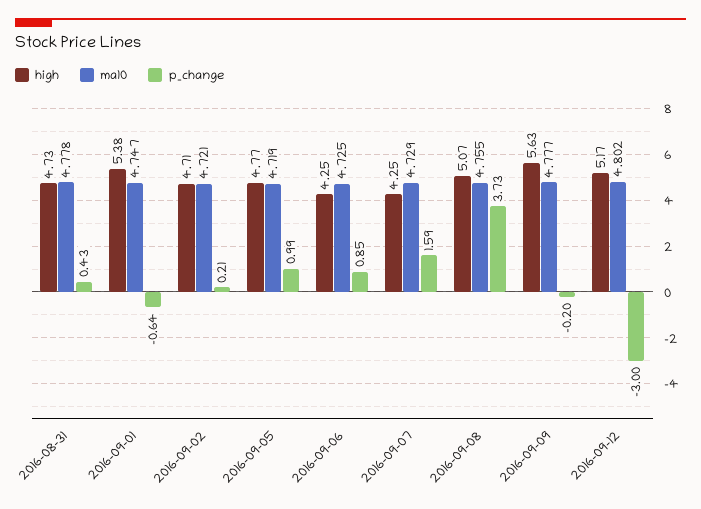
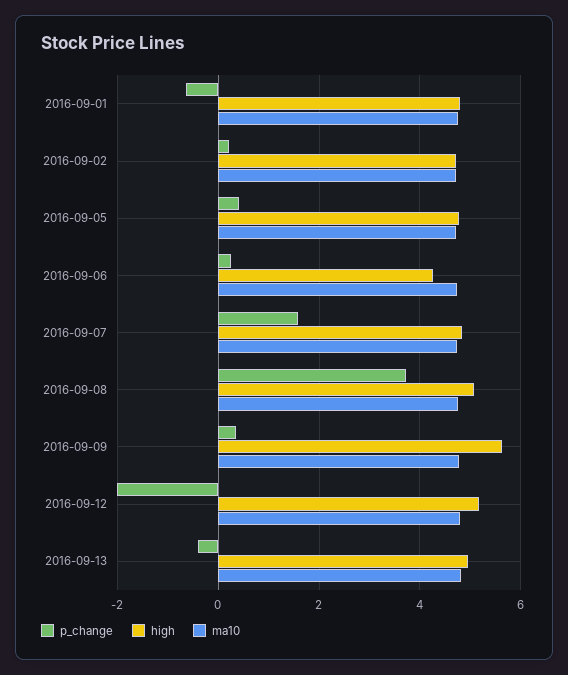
high, 2016-08-31: 4.73 -> none
ma10, 2016-08-31: 4.778 -> none
p_change, 2016-08-31: 0.43 -> none
high, 2016-09-01: 5.38 -> 4.8
p_change, 2016-09-05: 0.99 -> 0.4
p_change, 2016-09-06: 0.85 -> 0.2
high, 2016-09-07: 4.25 -> 4.8
p_change, 2016-09-09: -0.2 -> 0.4
p_change, 2016-09-12: -3 -> -2
p_change, 2016-09-13: none -> -0.4
high, 2016-09-13: none -> 5
ma10, 2016-09-13: none -> 4.8

